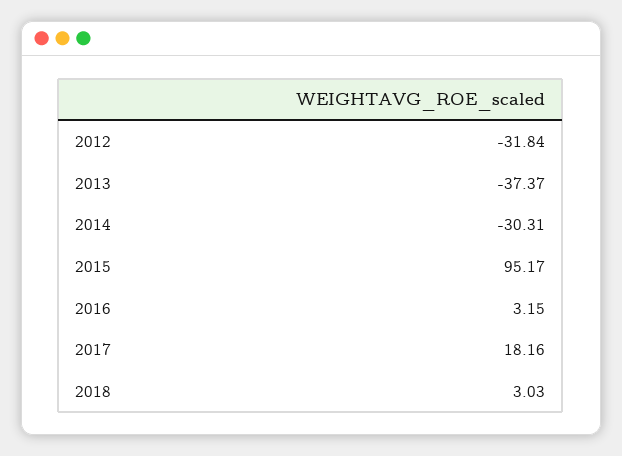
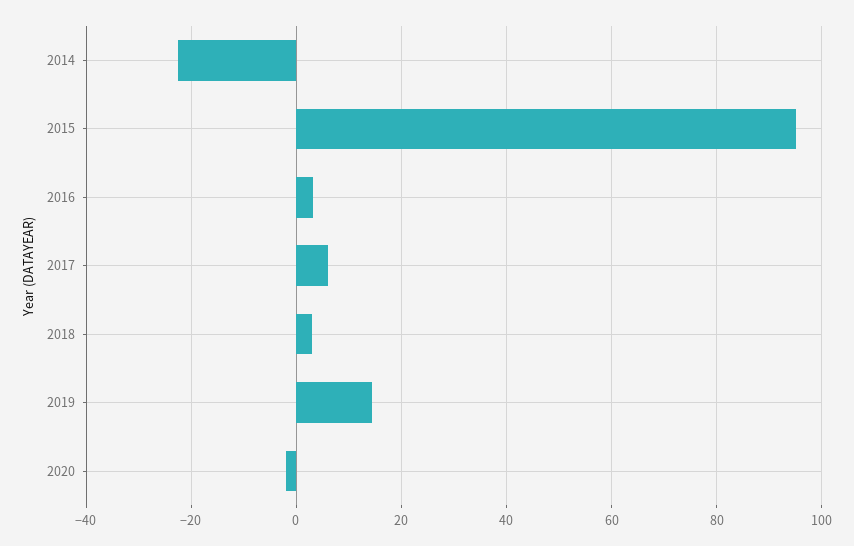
2012: -31.84 -> none
2013: -37.37 -> none
2014: -30.31 -> -22
2017: 18.16 -> 6
2019: none -> 14
2020: none -> -2

